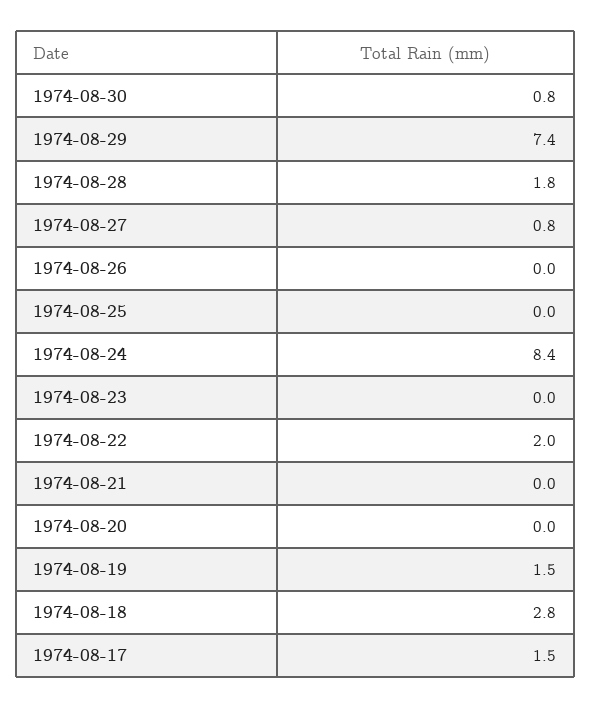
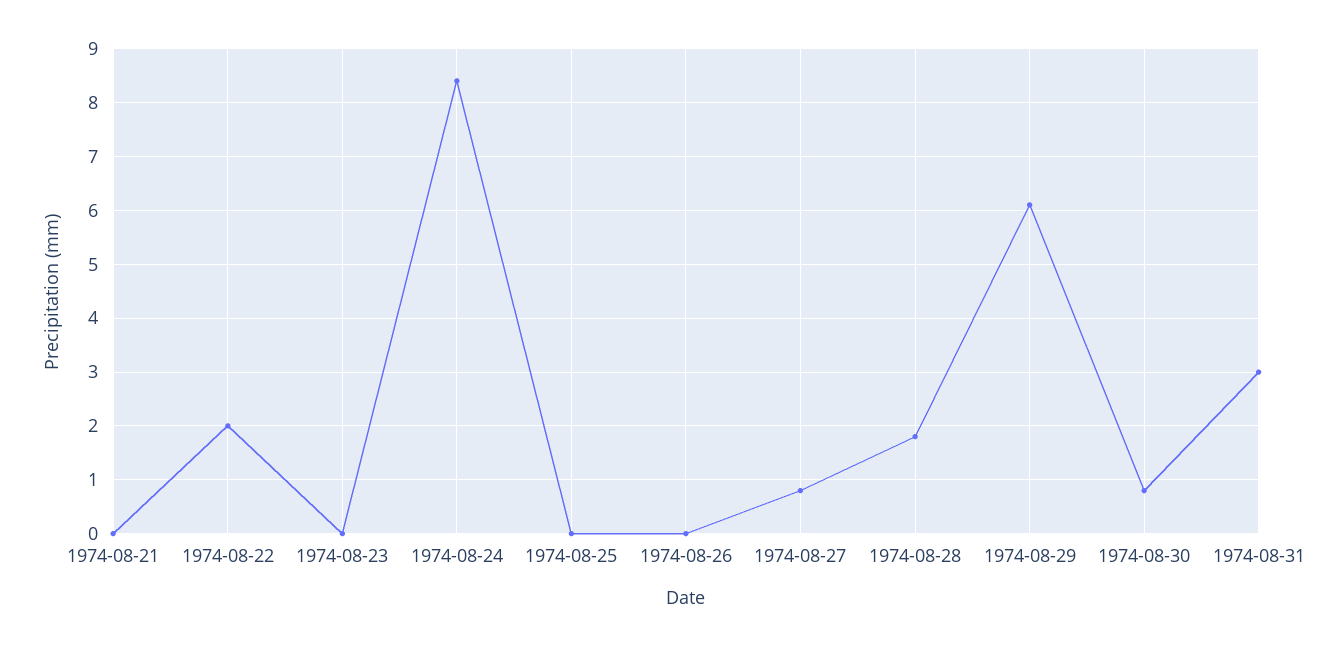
1974-08-29: 7.4 -> 6
1974-08-20: 0 -> none
1974-08-19: 1.5 -> none
1974-08-18: 2.8 -> none
1974-08-17: 1.5 -> none
1974-08-31: none -> 3

